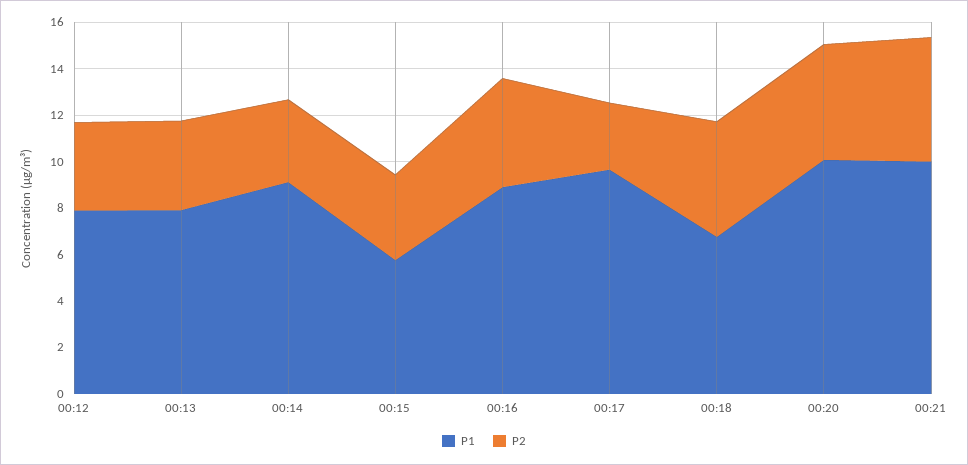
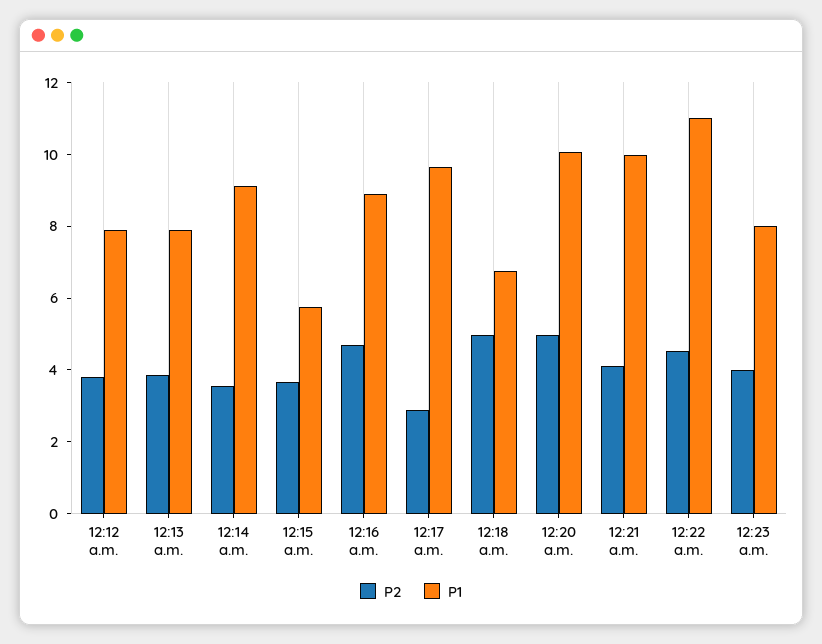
P2, 00:21: 5.5 -> 4
P2, 12:22 a.m.: none -> 4.5
P1, 12:22 a.m.: none -> 11
P2, 12:23 a.m.: none -> 4
P1, 12:23 a.m.: none -> 8

